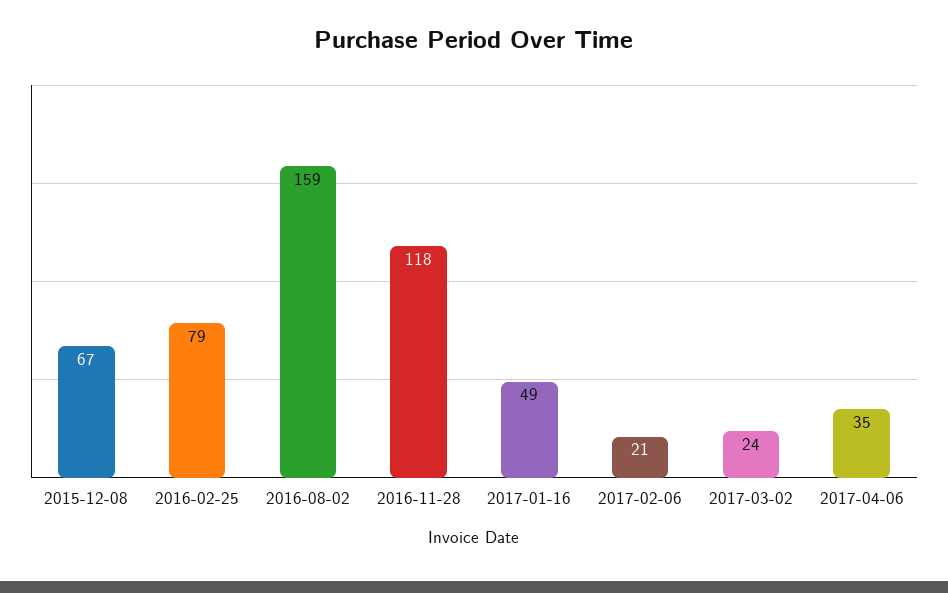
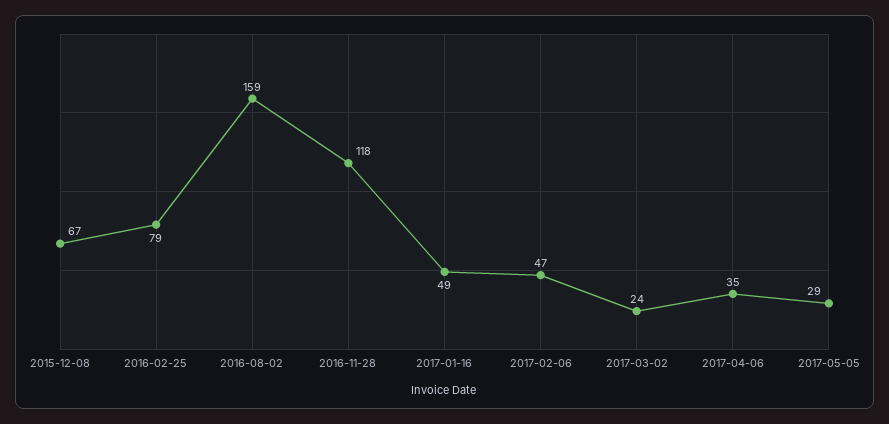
2017-02-06: 21 -> 47
2017-05-05: none -> 29

